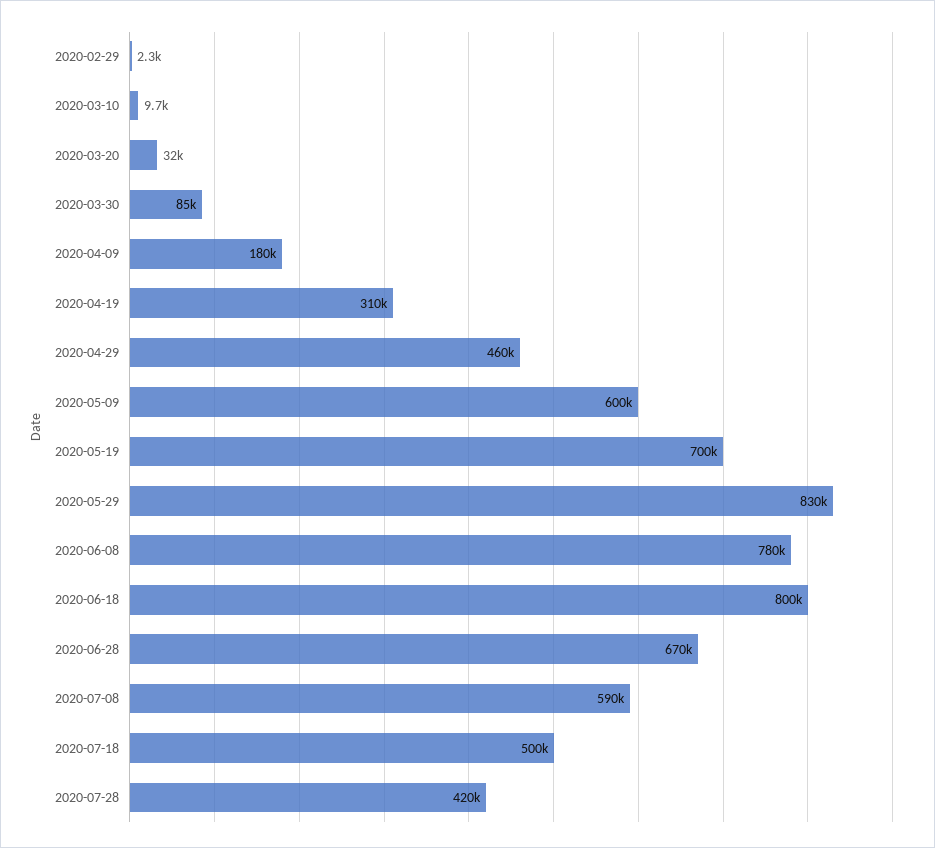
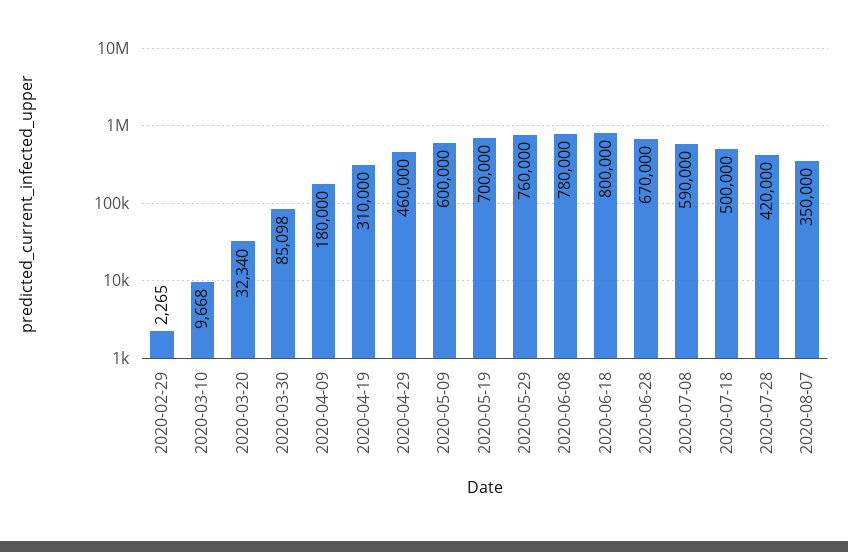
2020-05-29: 830000 -> 760000
2020-08-07: none -> 350000

